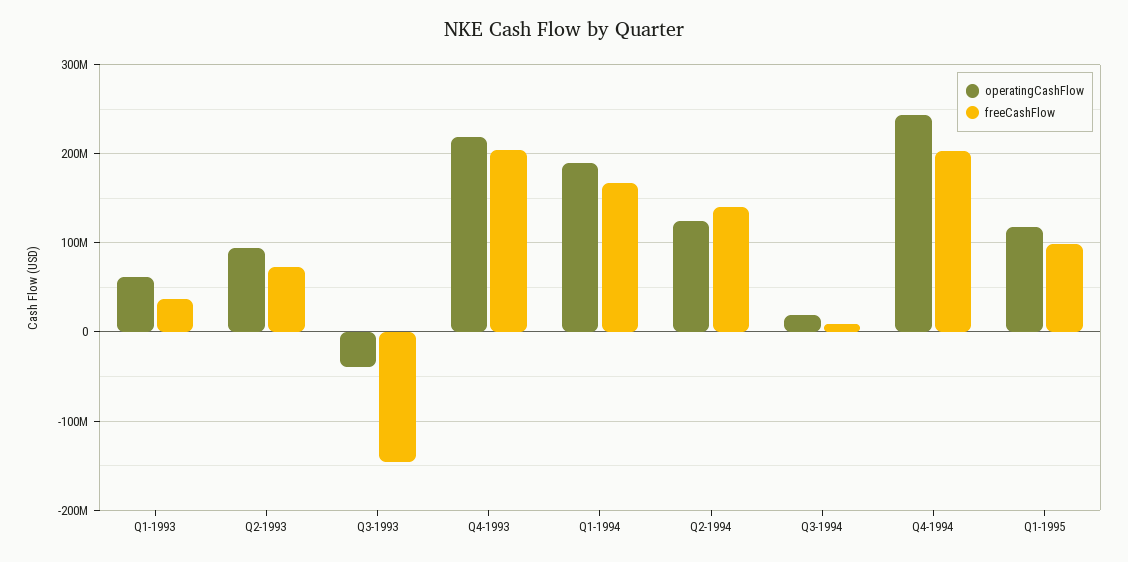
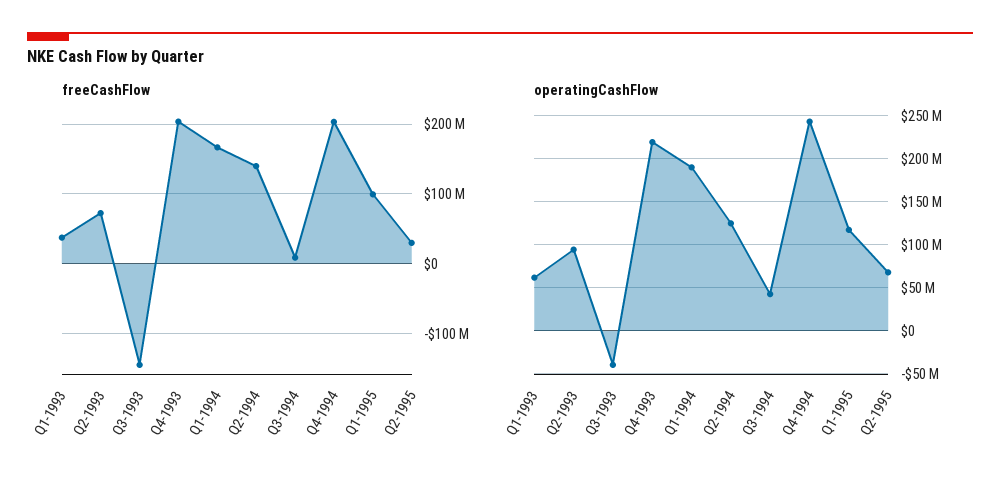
operatingCashFlow, Q3-1994: 20000000 -> 40000000
freeCashFlow, Q2-1995: none -> 30000000
operatingCashFlow, Q2-1995: none -> 70000000

